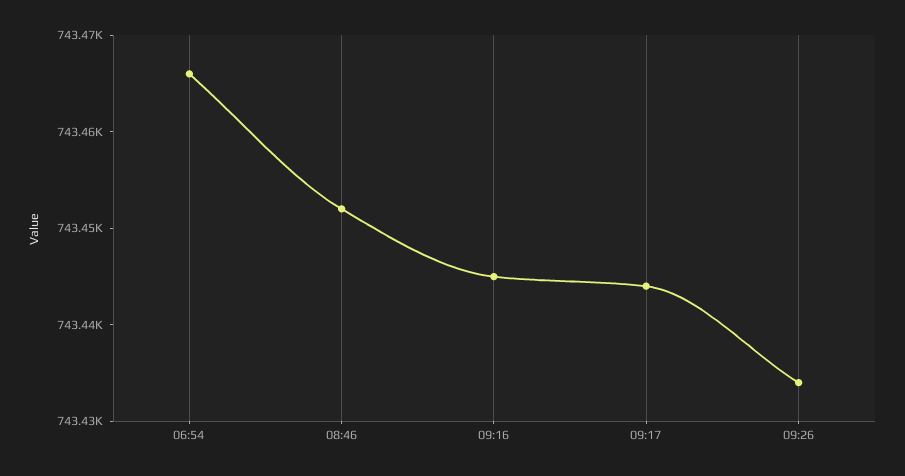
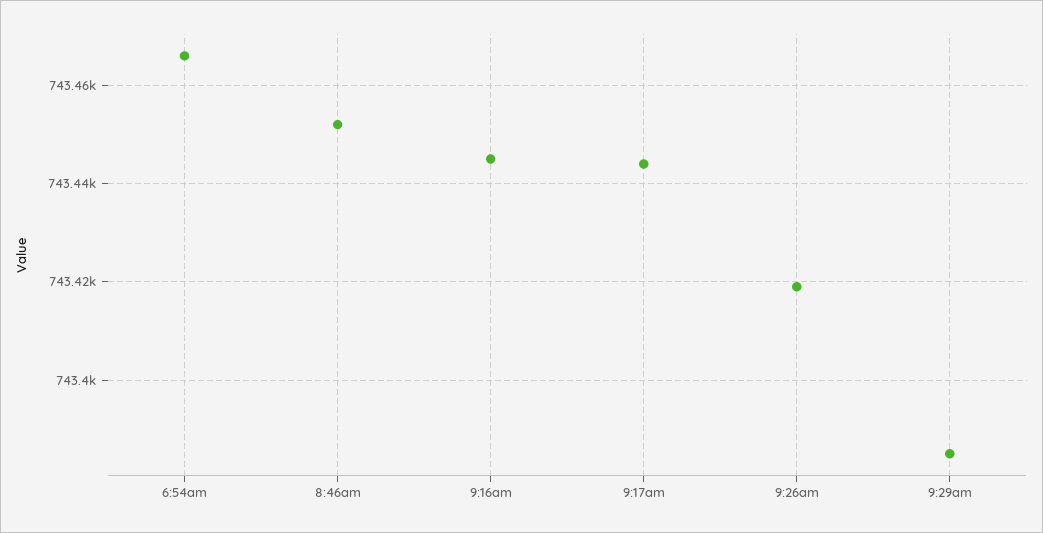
09:26: 743434 -> 743420
9:29am: none -> 743385

